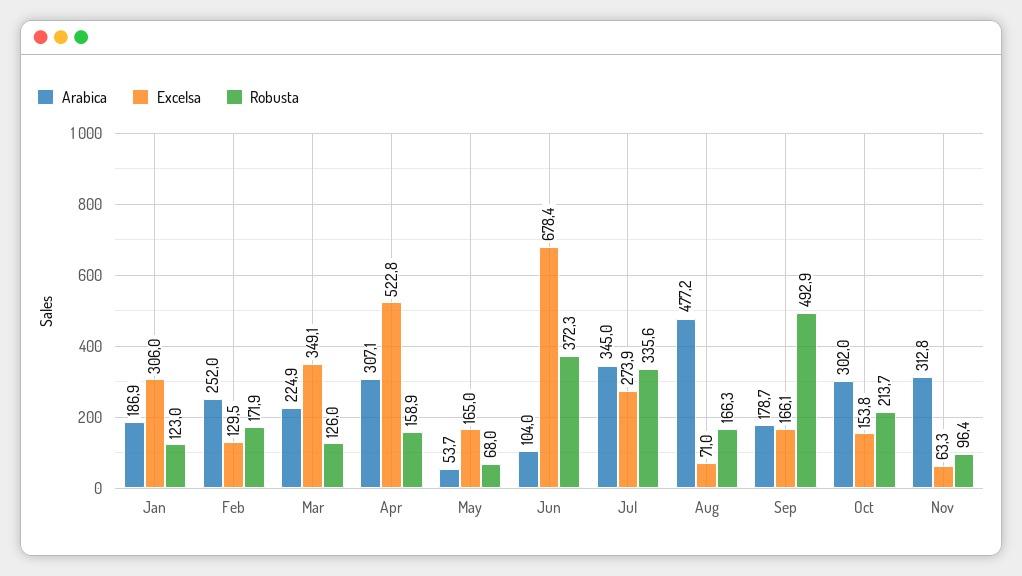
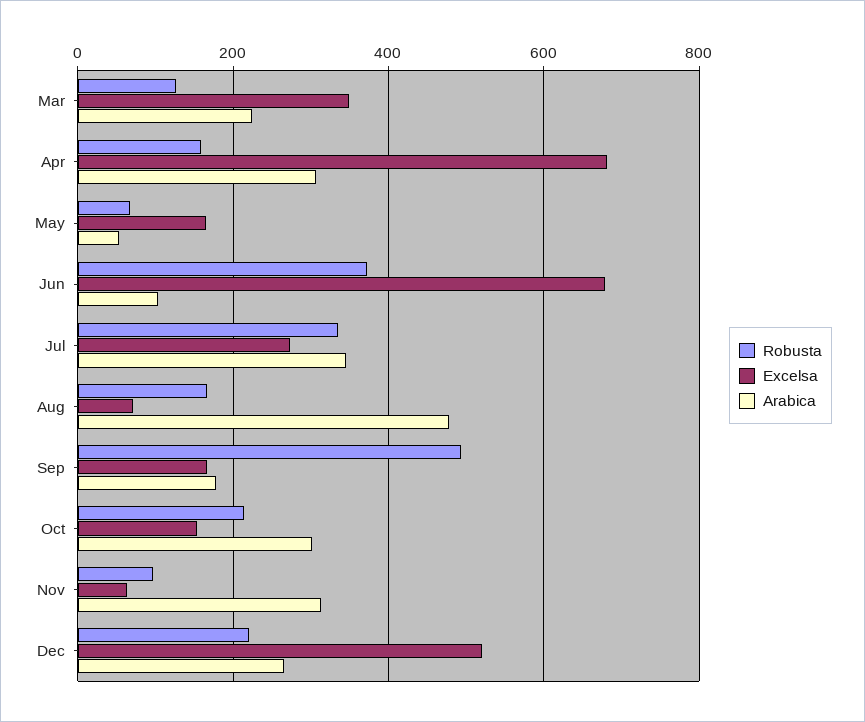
Arabica, Jan: 186.9 -> none
Excelsa, Jan: 306 -> none
Robusta, Jan: 123 -> none
Arabica, Feb: 252 -> none
Excelsa, Feb: 129.5 -> none
Robusta, Feb: 171.9 -> none
Excelsa, Apr: 522.8 -> 680
Robusta, Dec: none -> 220
Excelsa, Dec: none -> 520
Arabica, Dec: none -> 260

